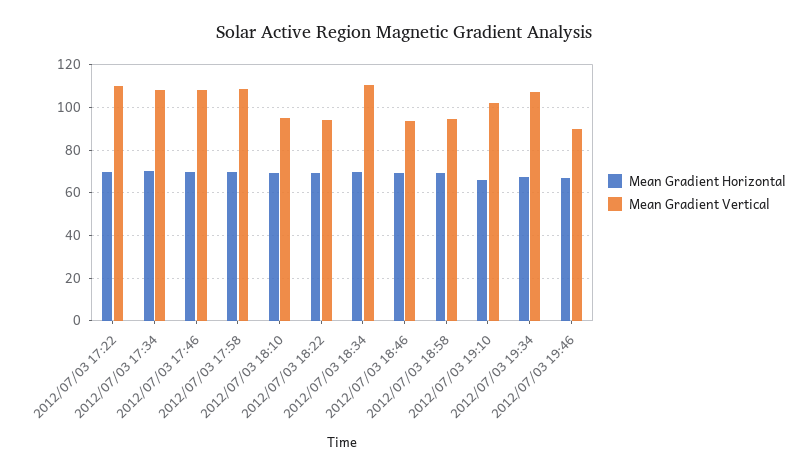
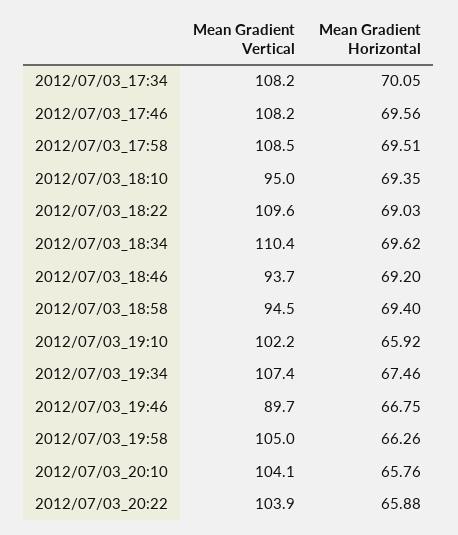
Mean Gradient Horizontal, 2012/07/03 17:22: 70 -> none
Mean Gradient Vertical, 2012/07/03 17:22: 110 -> none
Mean Gradient Vertical, 2012/07/03 18:22: 95 -> 109.6
Mean Gradient Vertical, 2012/07/03_19:58: none -> 105
Mean Gradient Horizontal, 2012/07/03_19:58: none -> 66.26
Mean Gradient Vertical, 2012/07/03_20:10: none -> 104.1
Mean Gradient Horizontal, 2012/07/03_20:10: none -> 65.76
Mean Gradient Vertical, 2012/07/03_20:22: none -> 103.9
Mean Gradient Horizontal, 2012/07/03_20:22: none -> 65.88

